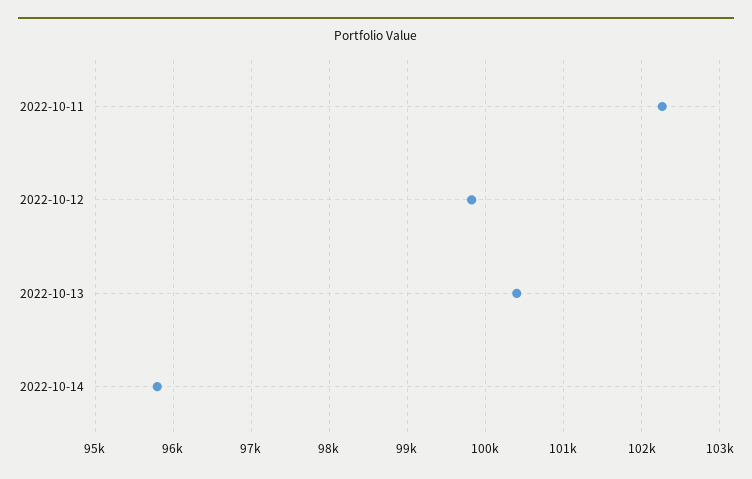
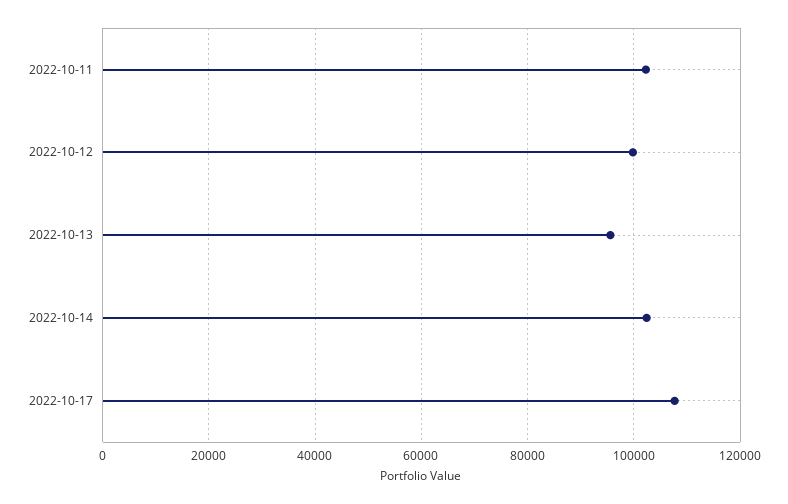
2022-10-13: 100400 -> 96000
2022-10-14: 95800 -> 102000
2022-10-17: none -> 108000

